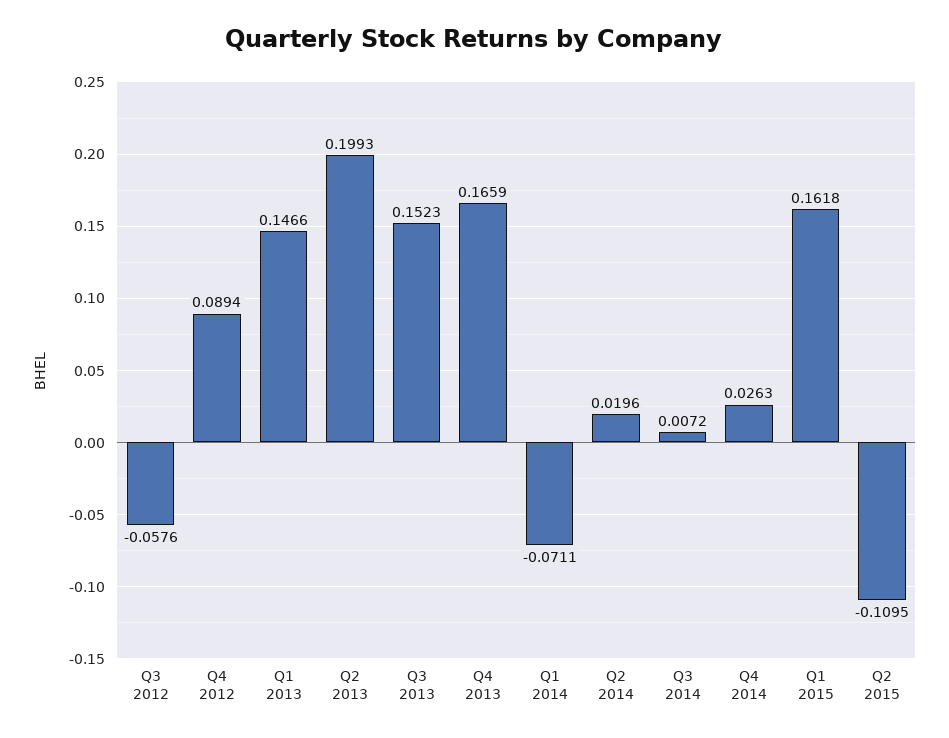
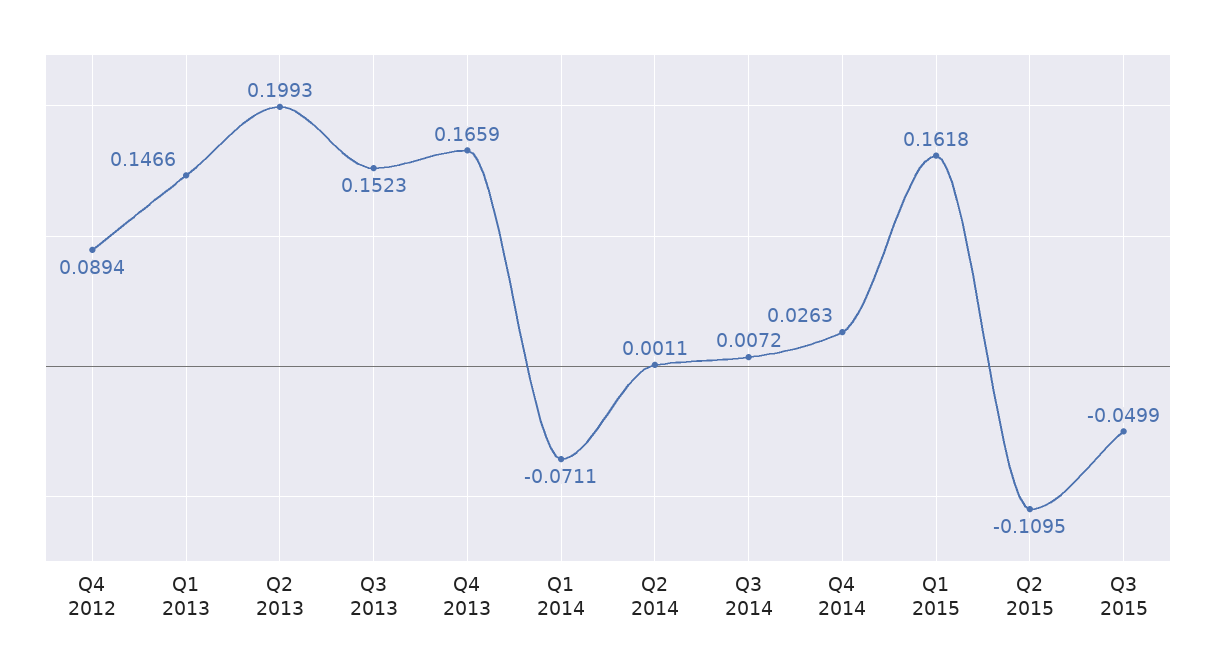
Q3 2012: -0.0576 -> none
Q2 2014: 0.0196 -> 0.0011
Q3 2015: none -> -0.0499

